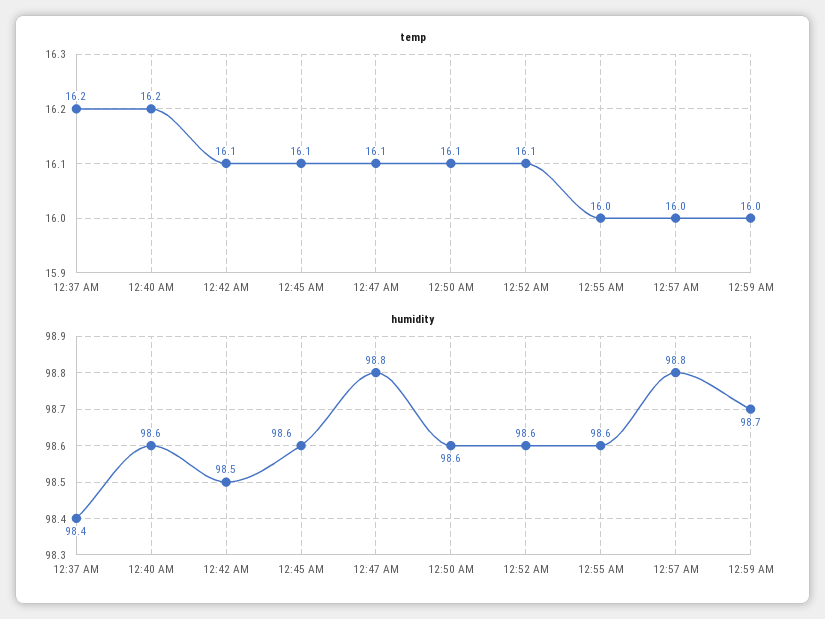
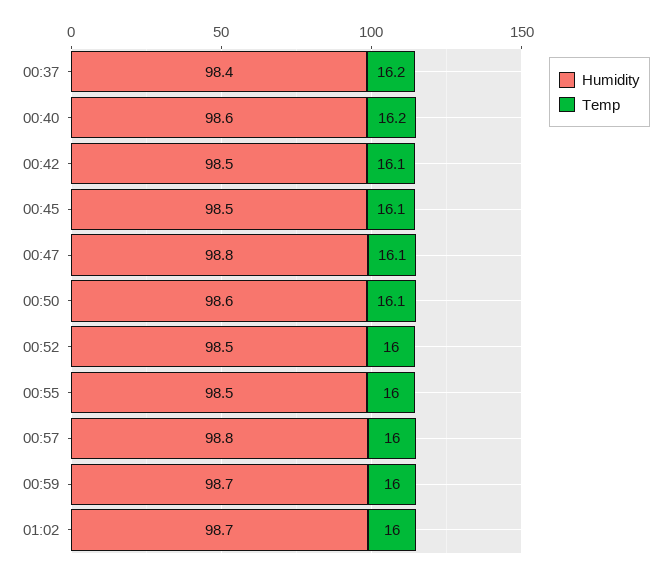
temp, 12:52 AM: 16.1 -> 16
humidity, 12:45 AM: 98.6 -> 98.5
humidity, 12:52 AM: 98.6 -> 98.5
humidity, 12:55 AM: 98.6 -> 98.5
humidity, 01:02: none -> 98.7
temp, 01:02: none -> 16

